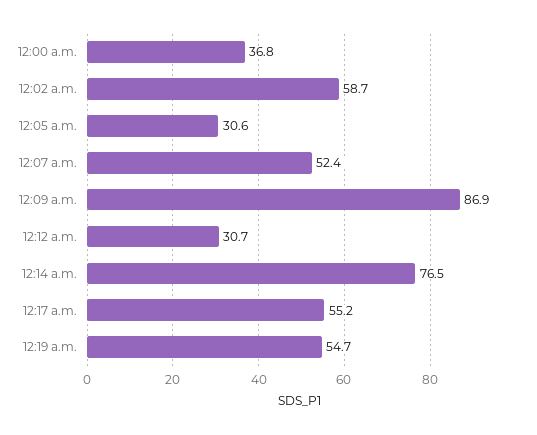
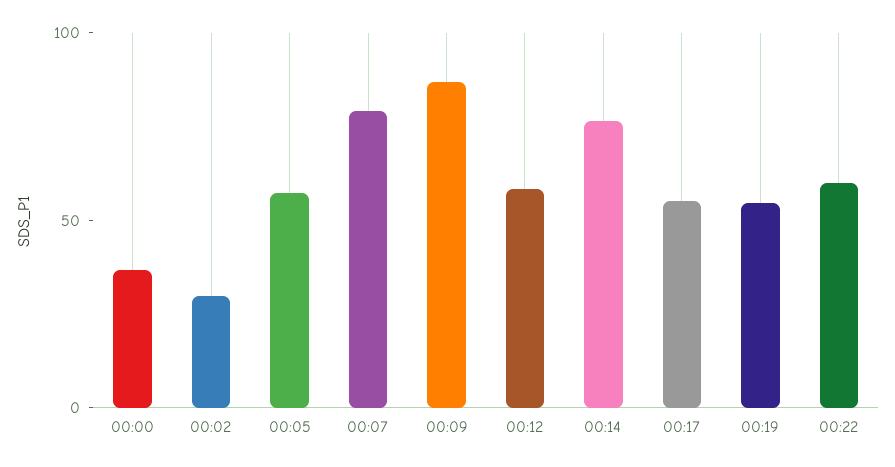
12:02 a.m.: 58.7 -> 30
12:05 a.m.: 30.6 -> 60
12:07 a.m.: 52.4 -> 80
12:12 a.m.: 30.7 -> 60
00:22: none -> 60

